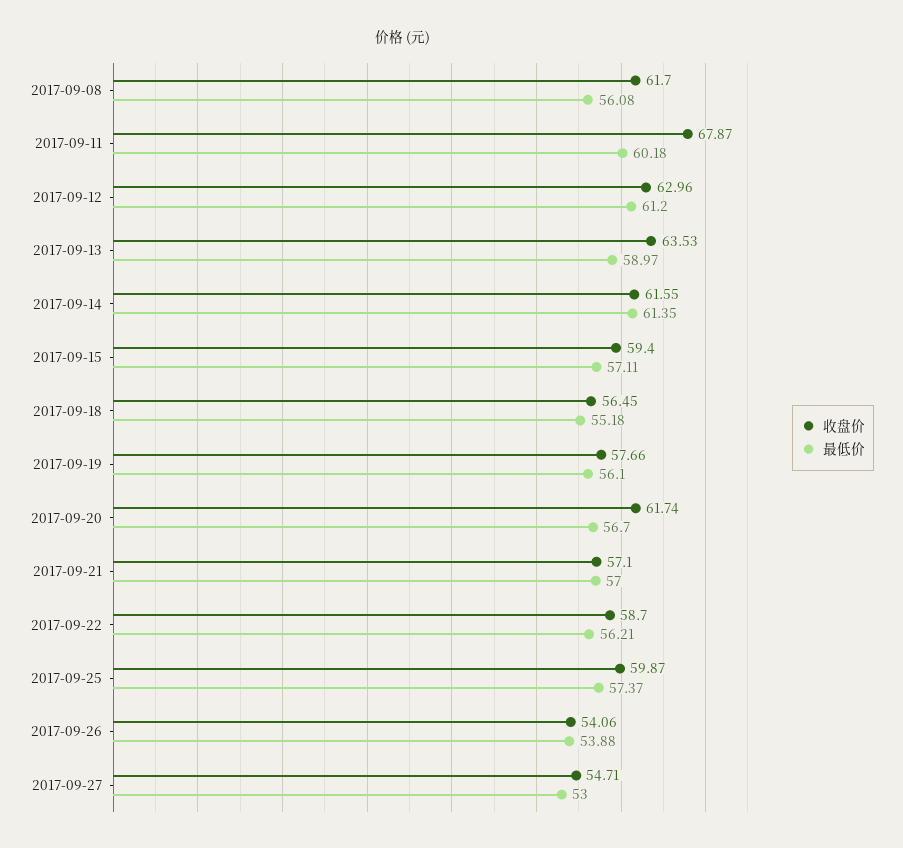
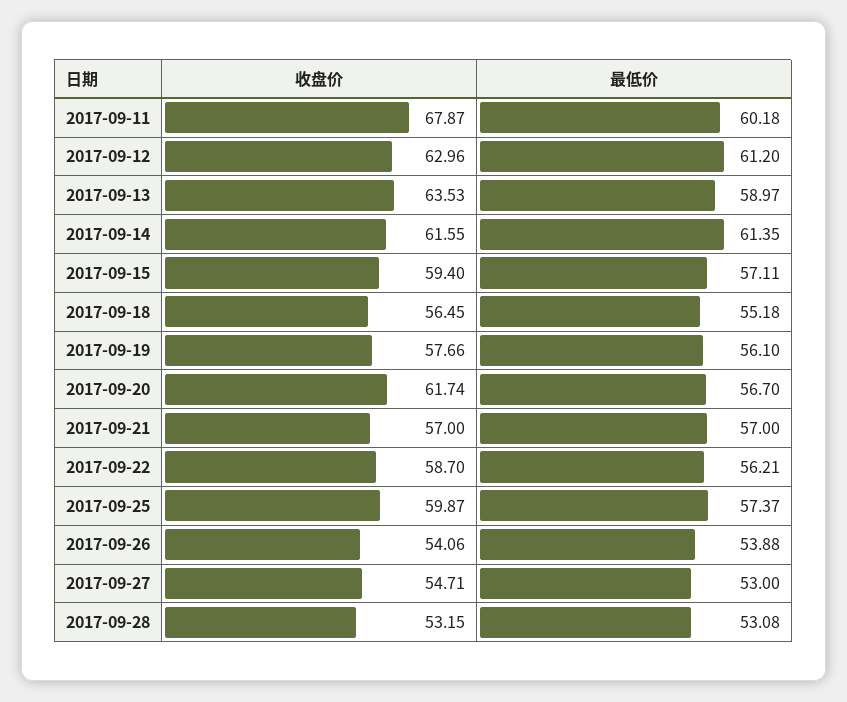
收盘价, 2017-09-08: 61.7 -> none
最低价, 2017-09-08: 56.08 -> none
收盘价, 2017-09-21: 57.1 -> 57
收盘价, 2017-09-28: none -> 53.15
最低价, 2017-09-28: none -> 53.08

